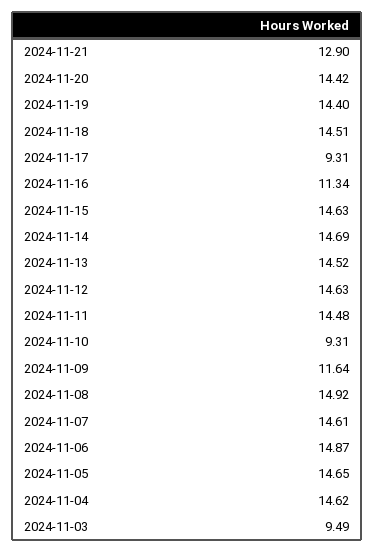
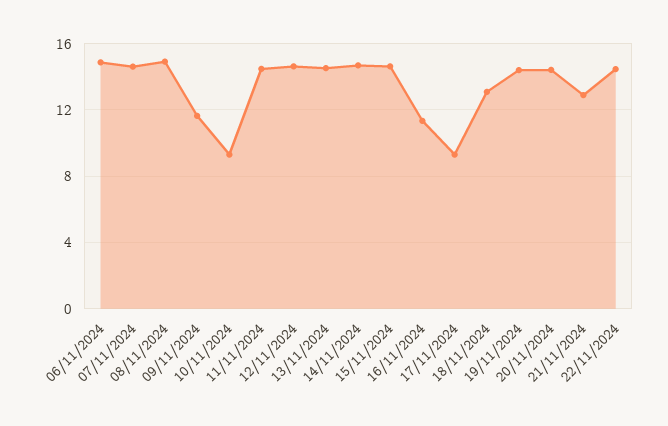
2024-11-18: 14.51 -> 13
2024-11-05: 14.65 -> none
2024-11-04: 14.62 -> none
2024-11-03: 9.49 -> none
22/11/2024: none -> 14.5

